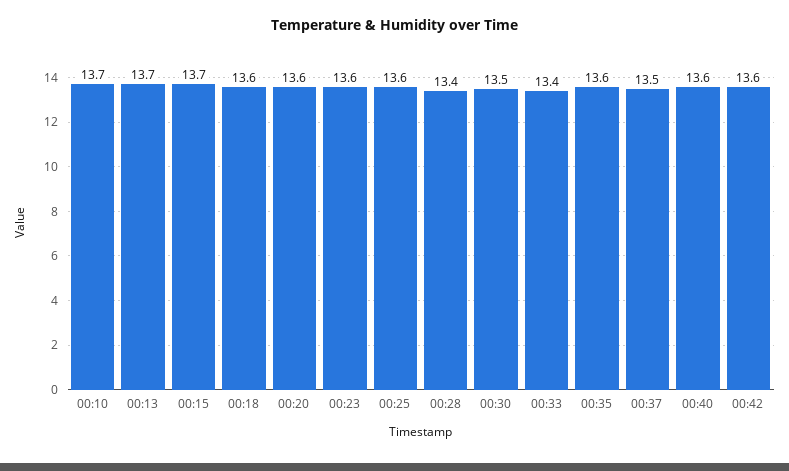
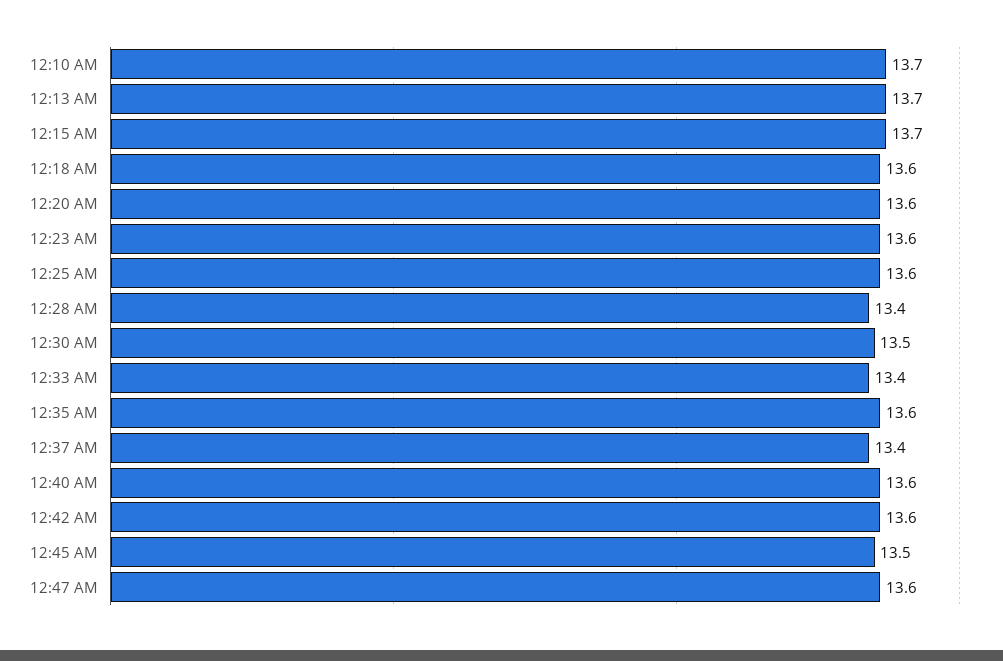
00:37: 13.5 -> 13.4
12:45 AM: none -> 13.5
12:47 AM: none -> 13.6

